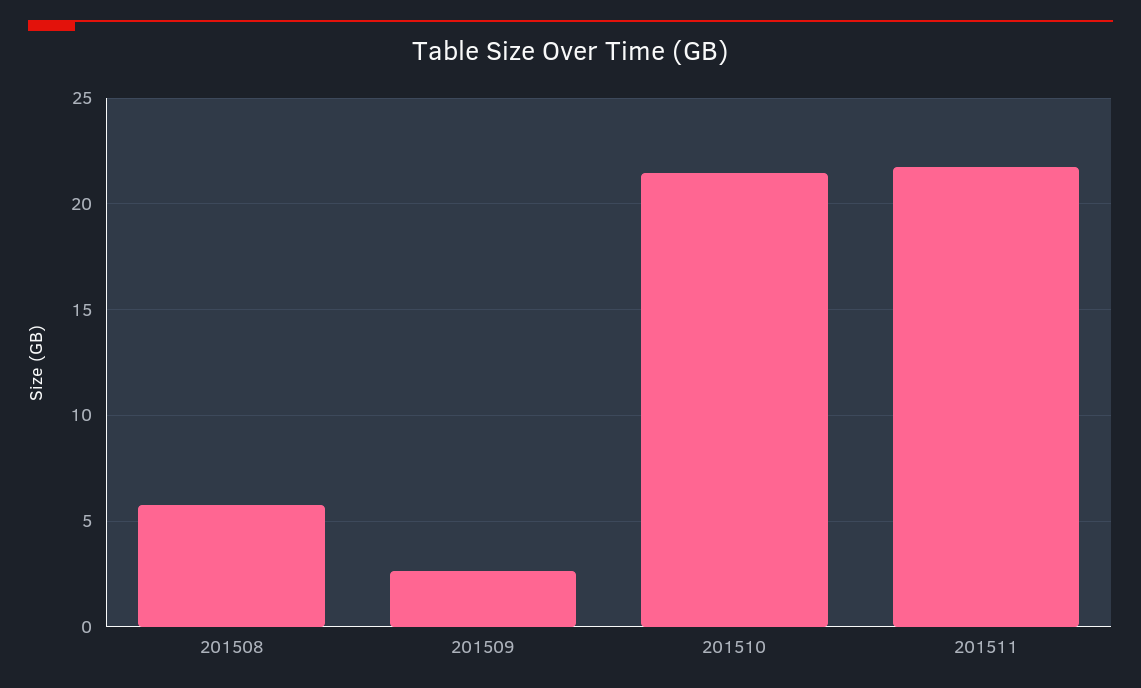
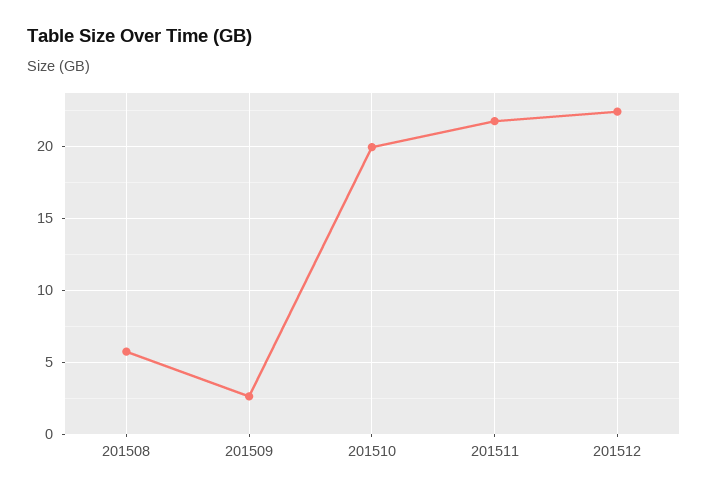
201510: 21.5 -> 20
201512: none -> 22.5

